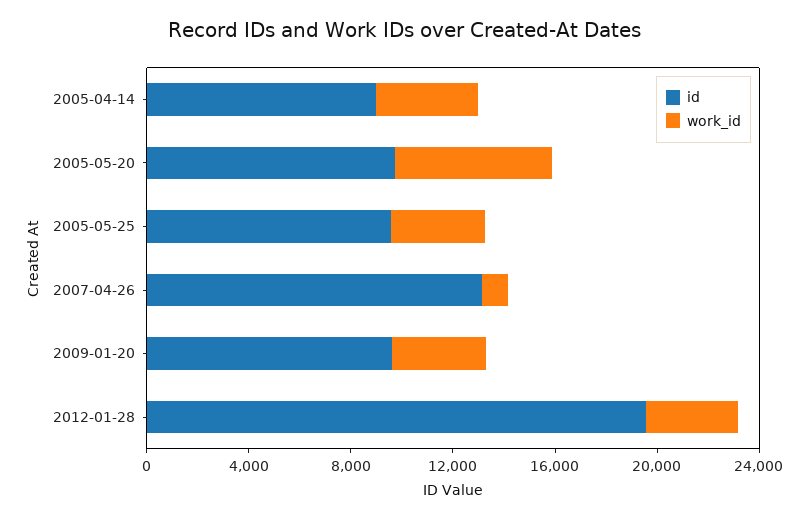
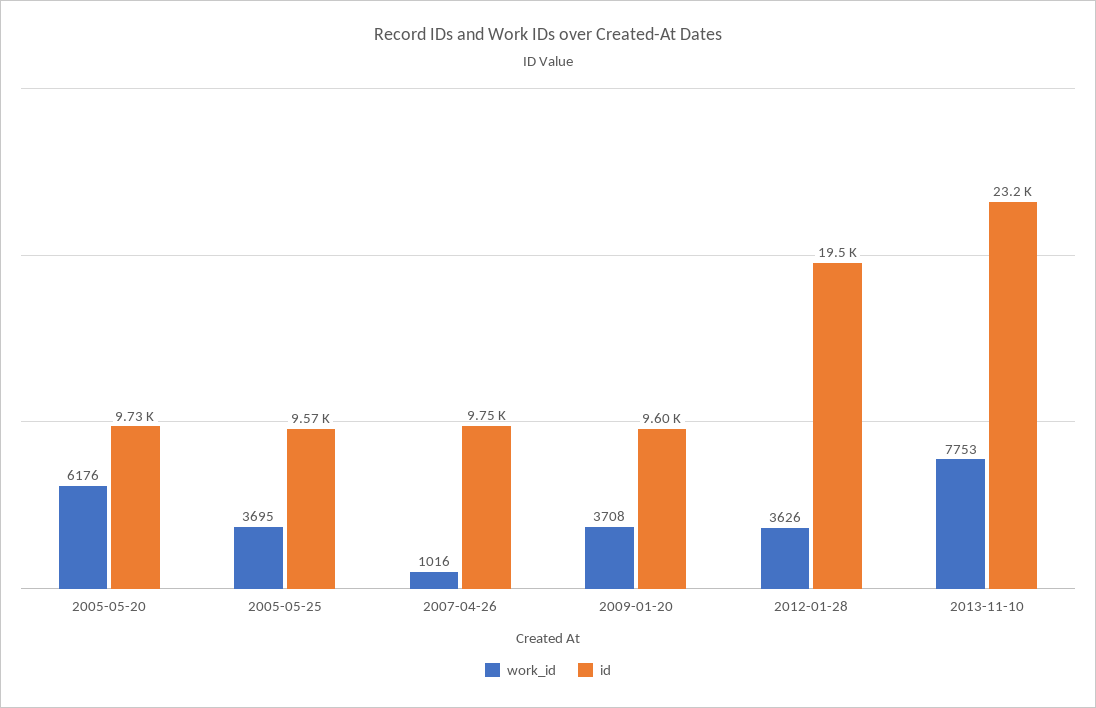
id, 2005-04-14: 9000 -> none
work_id, 2005-04-14: 4000 -> none
id, 2007-04-26: 13000 -> 9750
work_id, 2013-11-10: none -> 7753
id, 2013-11-10: none -> 23200

